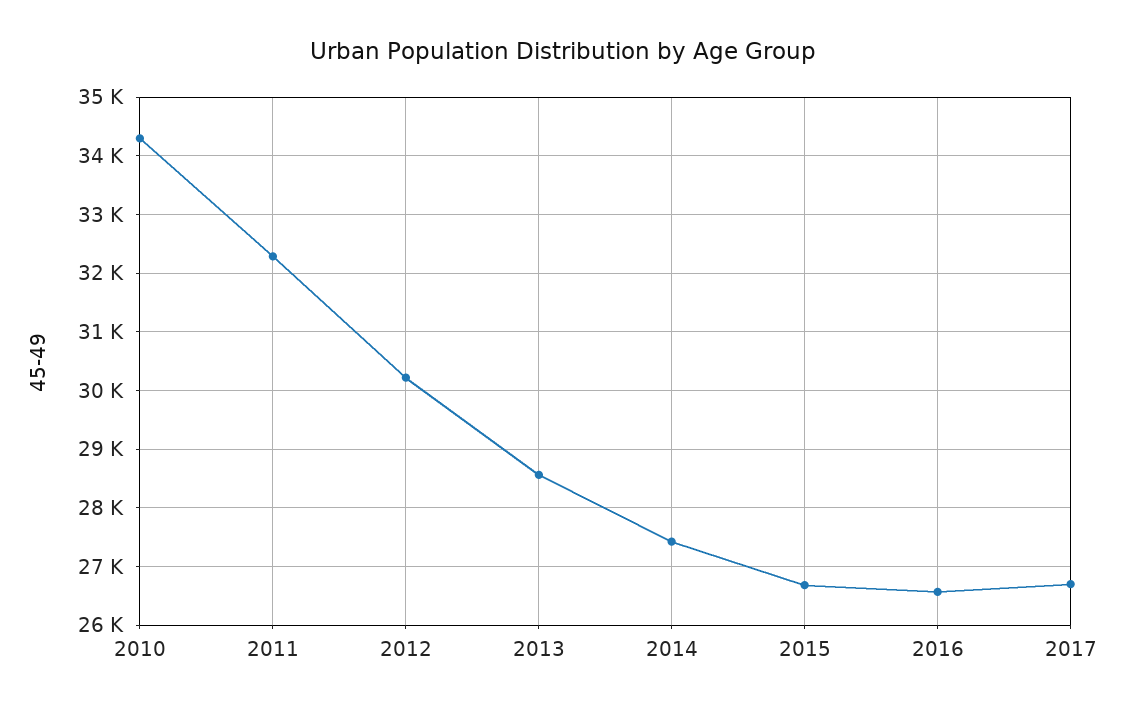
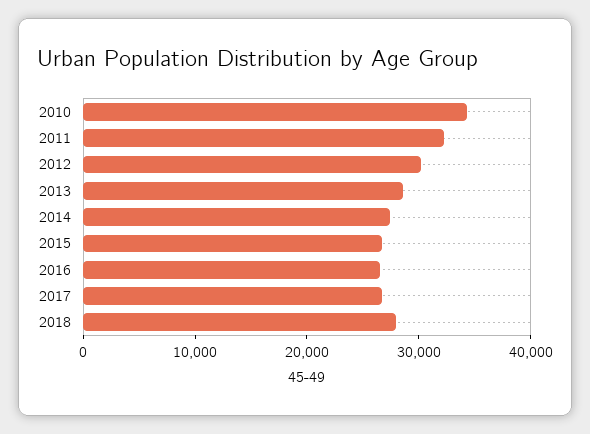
2018: none -> 28000

